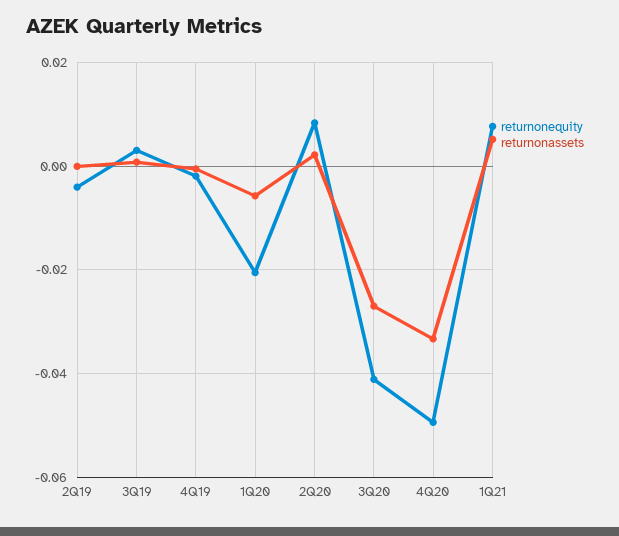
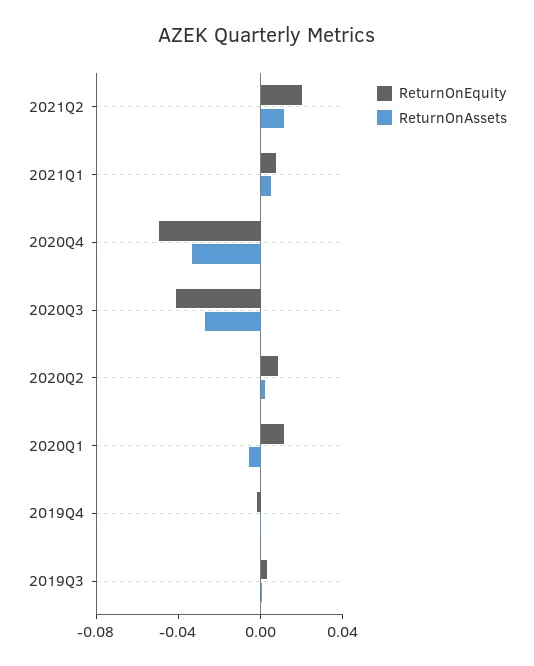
returnonequity, 2Q19: -0.004 -> none
returnonassets, 2Q19: 0 -> none
returnonequity, 1Q20: -0.02 -> 0.01
returnonequity, 2021Q2: none -> 0.02
returnonassets, 2021Q2: none -> 0.01

